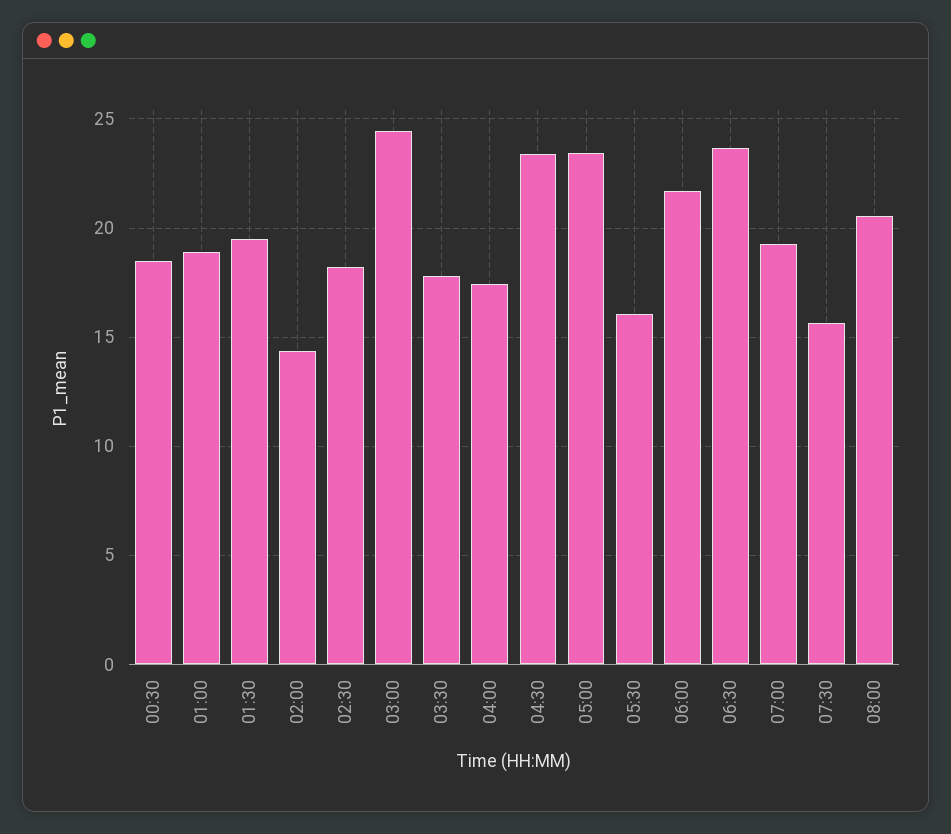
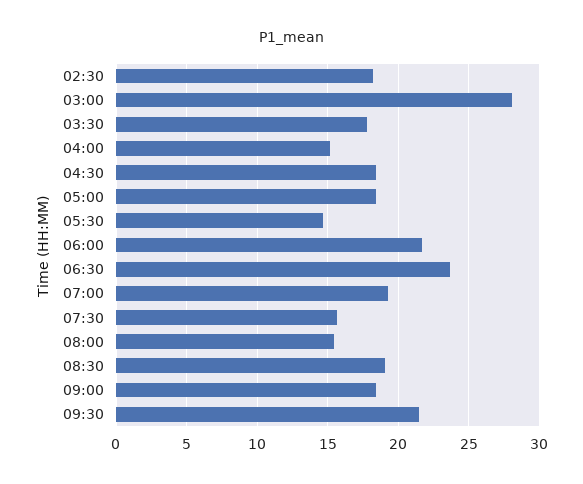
00:30: 18.5 -> none
01:00: 19 -> none
01:30: 19.5 -> none
02:00: 14.5 -> none
03:00: 24.5 -> 28
04:00: 17.5 -> 15
04:30: 23.5 -> 18.5
05:00: 23.5 -> 18.5
05:30: 16 -> 14.5
08:00: 20.5 -> 15.5
08:30: none -> 19
09:00: none -> 18.5
09:30: none -> 21.5

